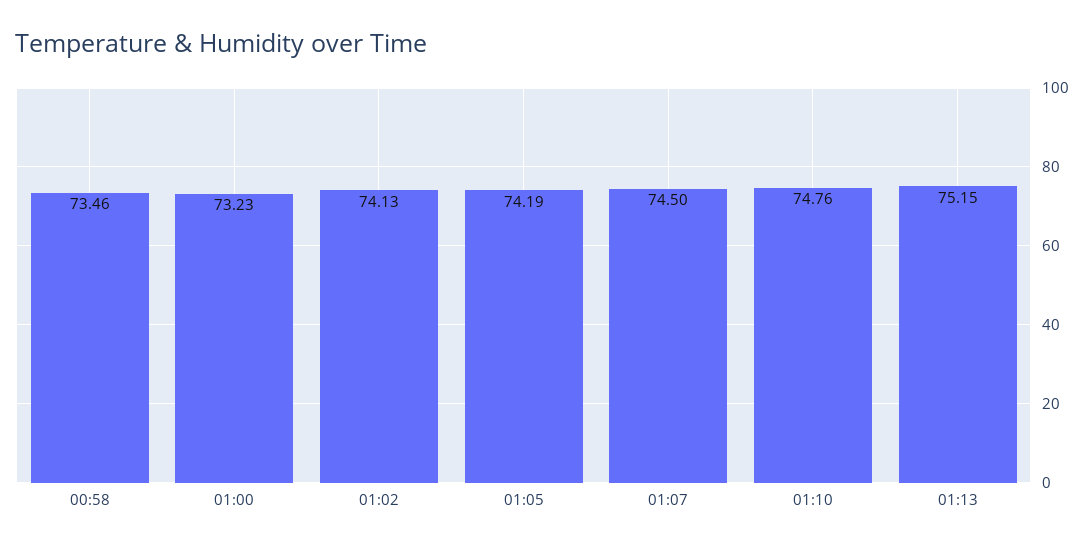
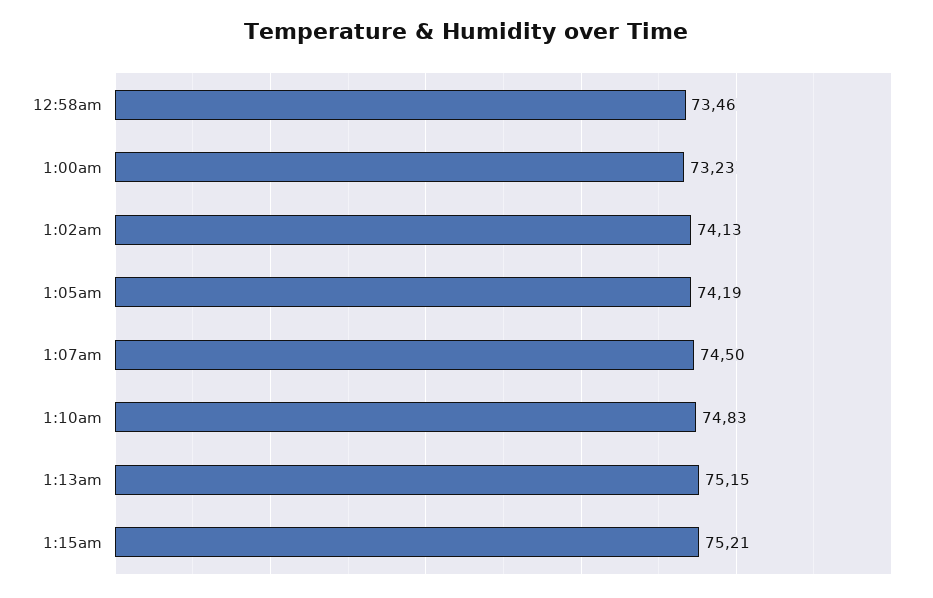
01:10: 74.76 -> 74.83
1:15am: none -> 75.21

